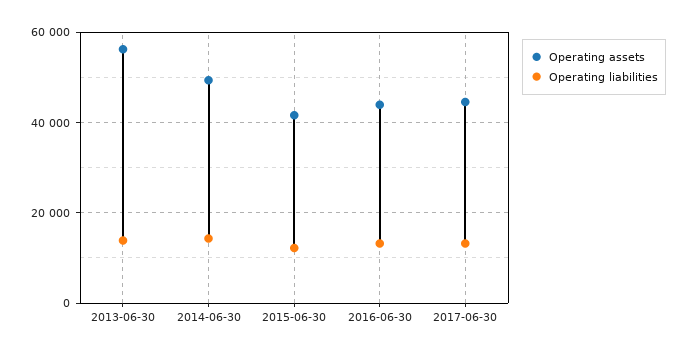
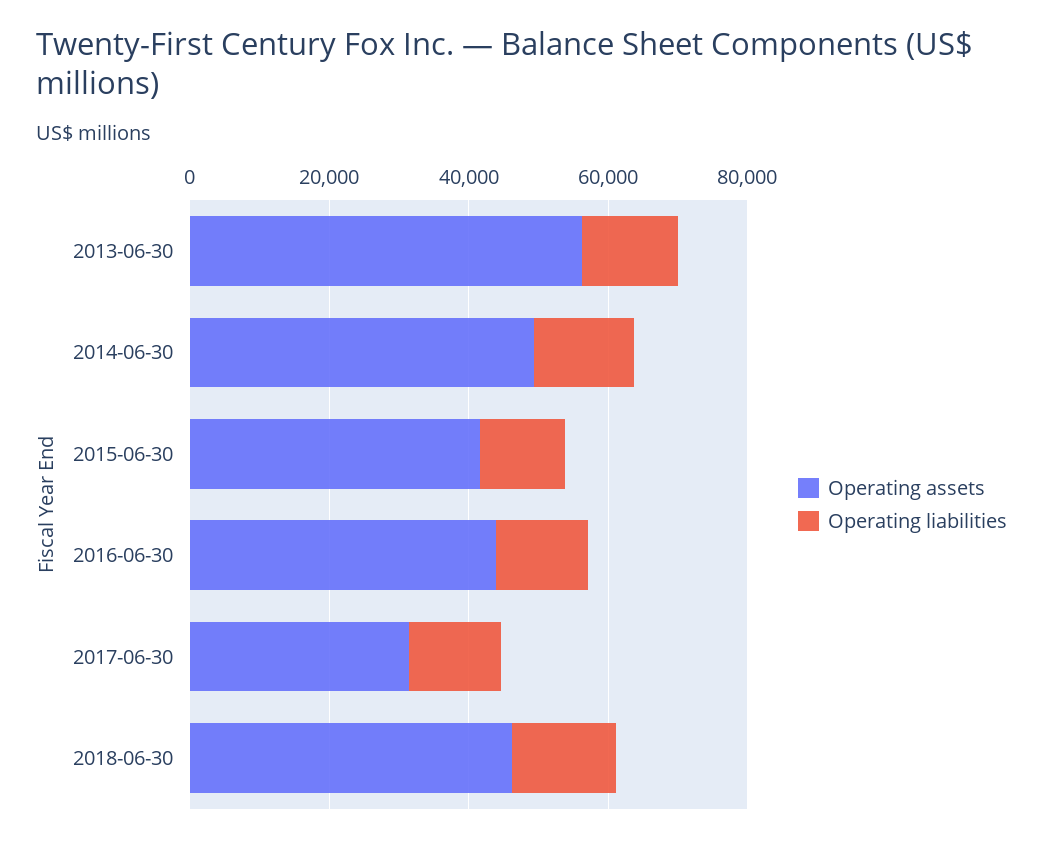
Operating assets, 2017-06-30: 44000 -> 30000
Operating assets, 2018-06-30: none -> 45000
Operating liabilities, 2018-06-30: none -> 15000

